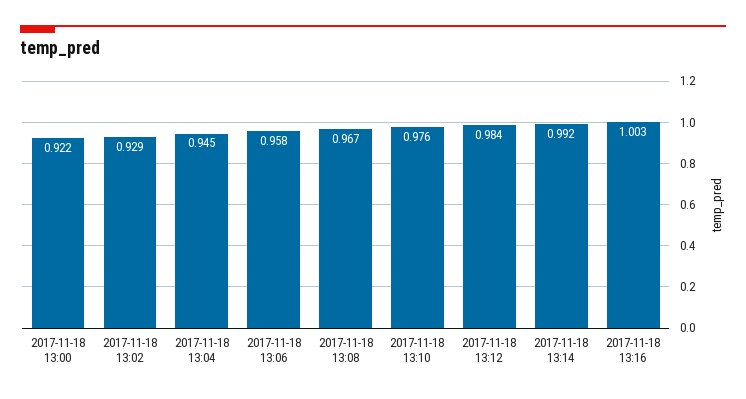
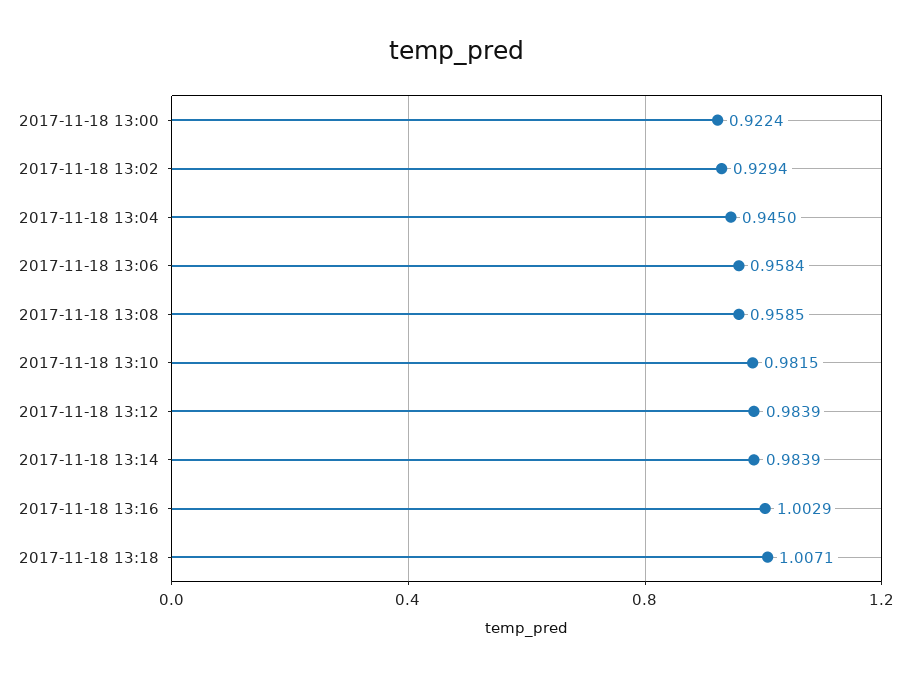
2017-11-18 13:08: 0.967 -> 0.9585
2017-11-18 13:10: 0.976 -> 0.9815
2017-11-18 13:14: 0.992 -> 0.9839
2017-11-18 13:18: none -> 1.0071

